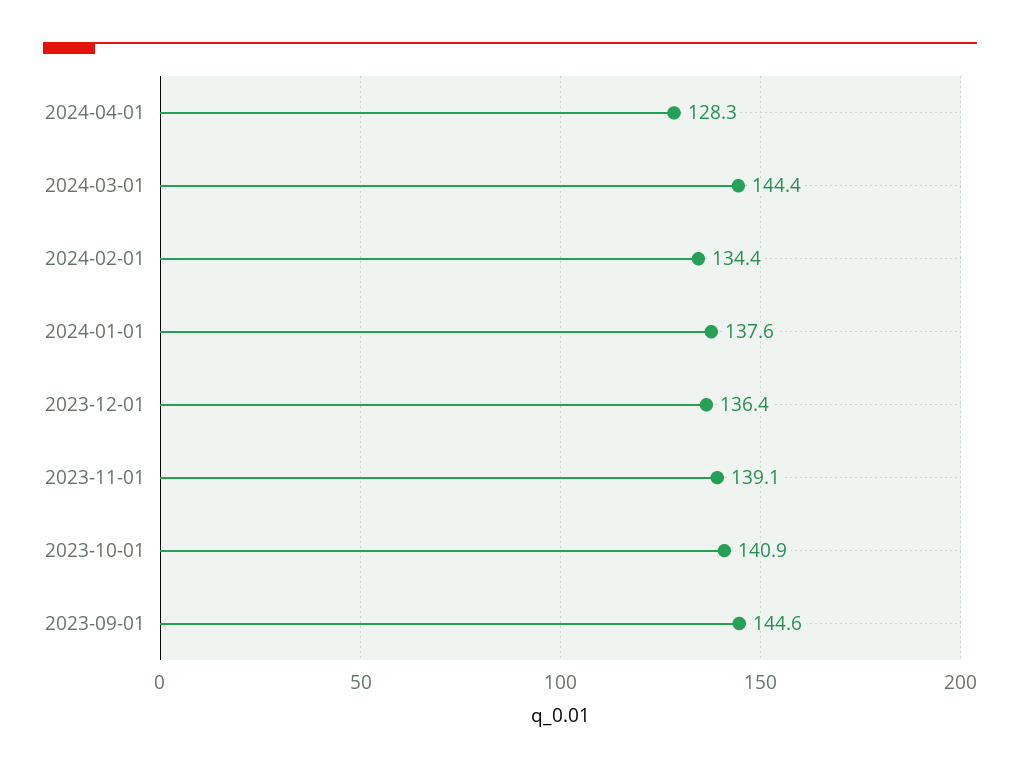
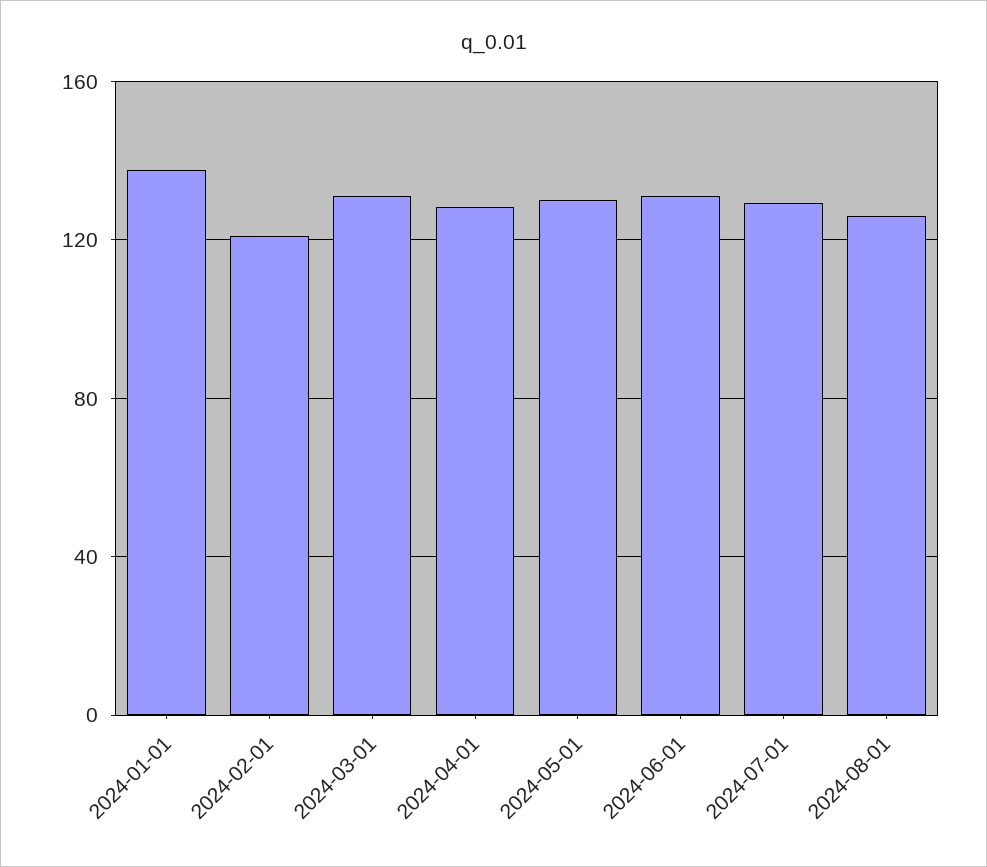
2024-03-01: 144.4 -> 130
2024-02-01: 134.4 -> 120
2023-12-01: 136.4 -> none
2023-11-01: 139.1 -> none
2023-10-01: 140.9 -> none
2023-09-01: 144.6 -> none
2024-05-01: none -> 130
2024-06-01: none -> 130
2024-07-01: none -> 130
2024-08-01: none -> 125

